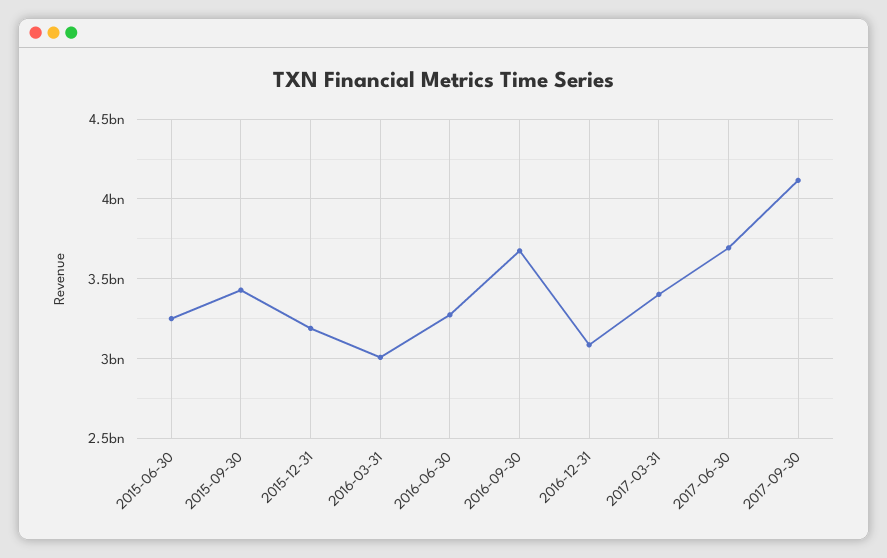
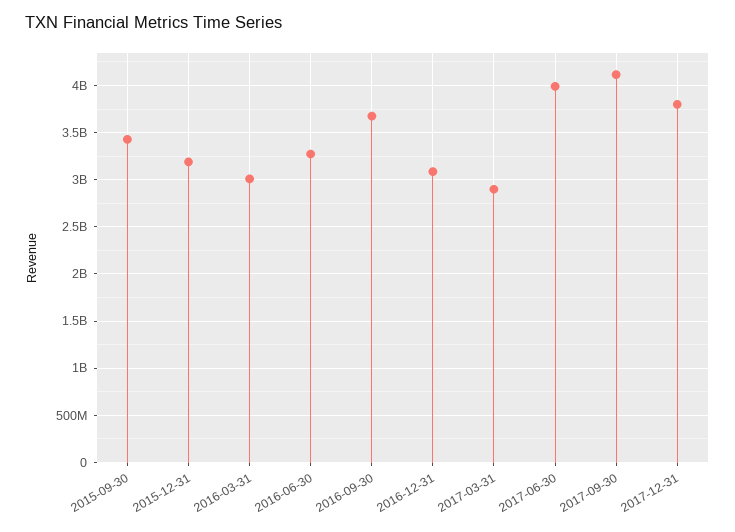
2015-06-30: 3250000000 -> none
2017-03-31: 3400000000 -> 2900000000
2017-06-30: 3700000000 -> 4000000000
2017-12-31: none -> 3800000000

